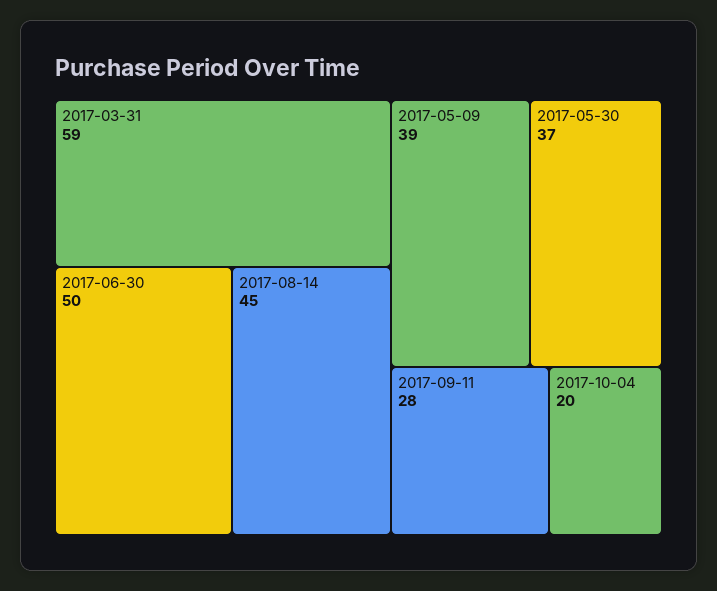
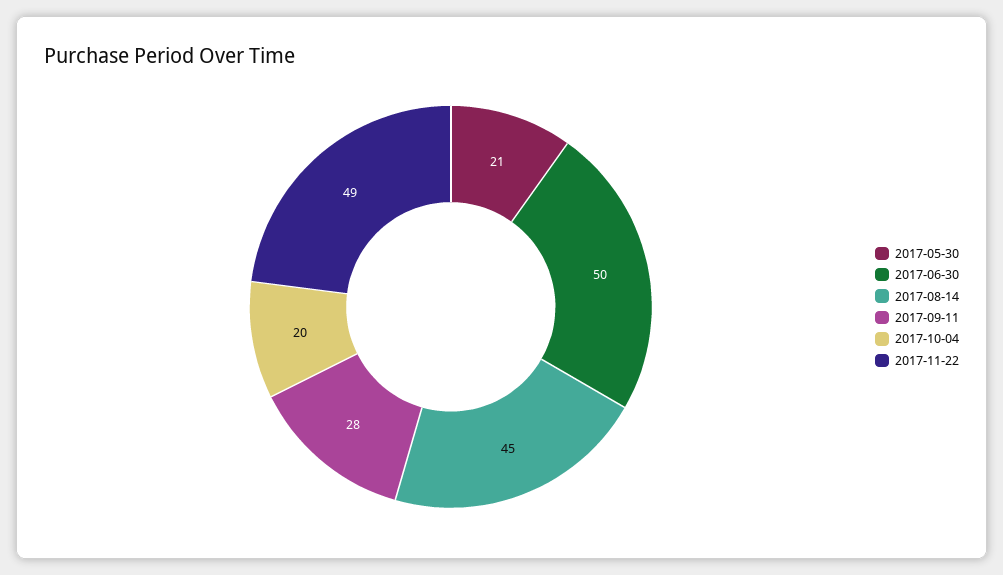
2017-03-31: 59 -> none
2017-05-09: 39 -> none
2017-05-30: 37 -> 21
2017-11-22: none -> 49

